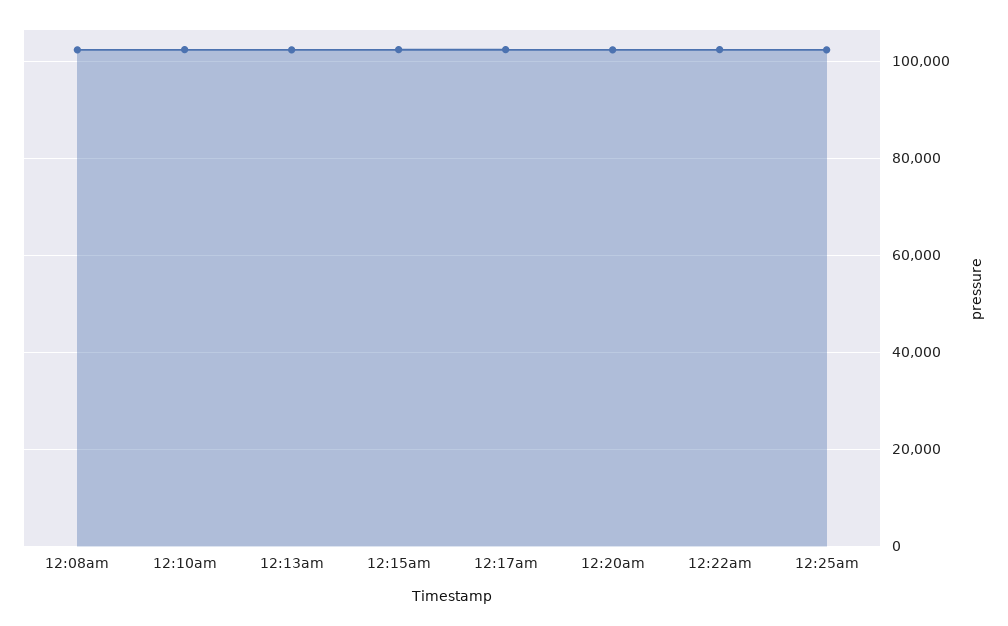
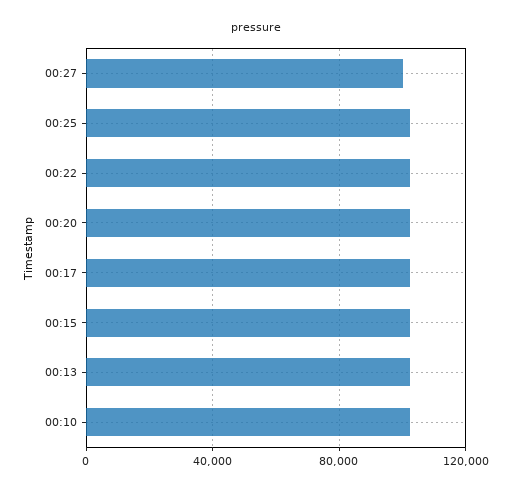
12:08am: 102000 -> none
00:27: none -> 100000

